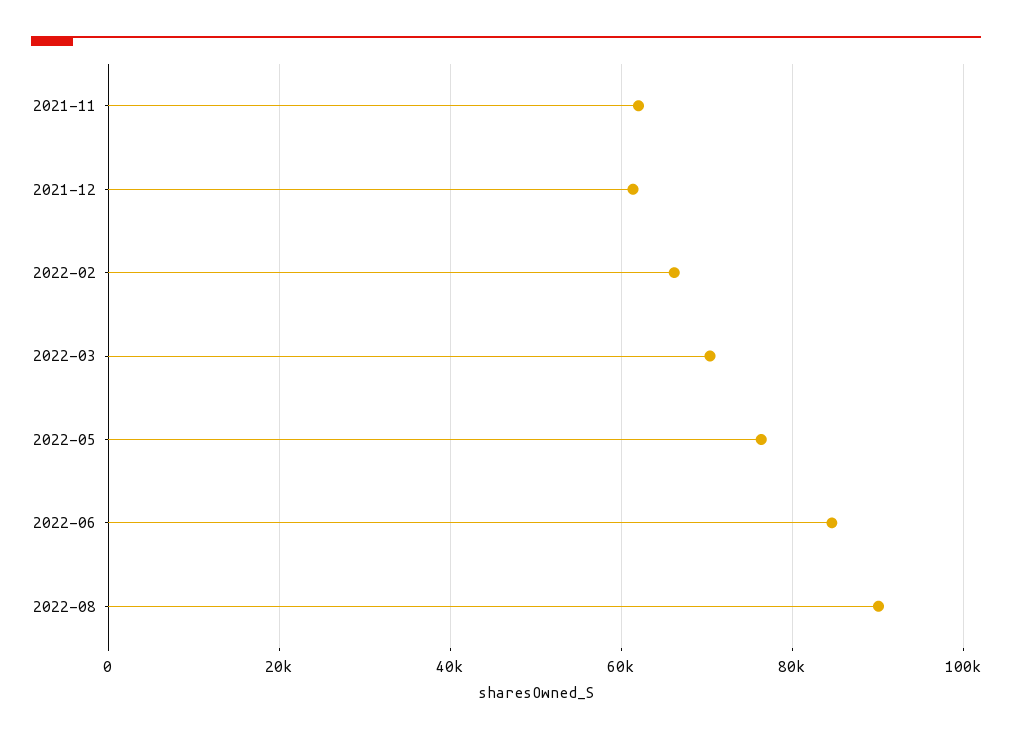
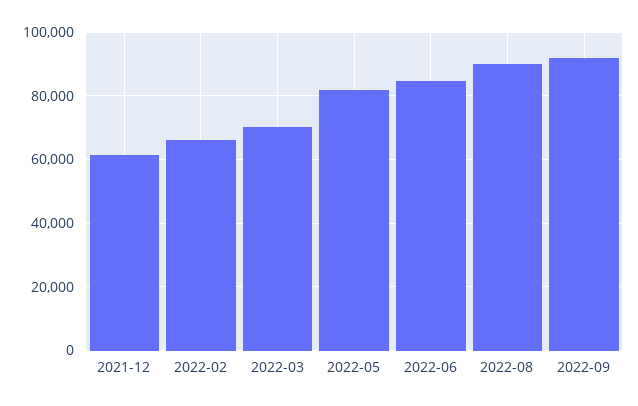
2021-11: 62000 -> none
2022-05: 76000 -> 82000
2022-09: none -> 92000

